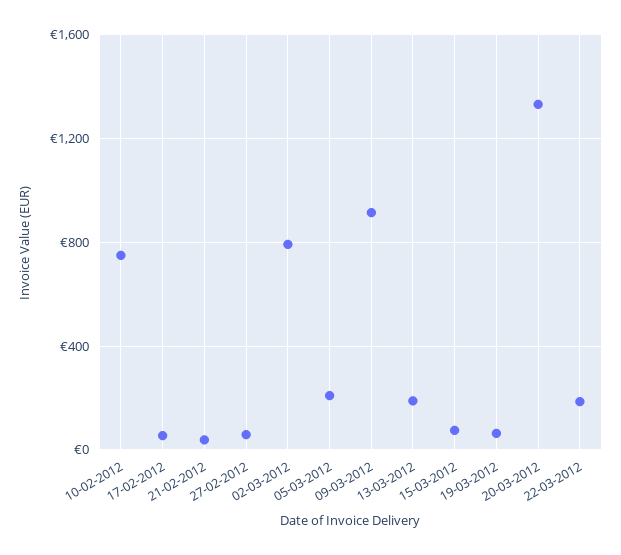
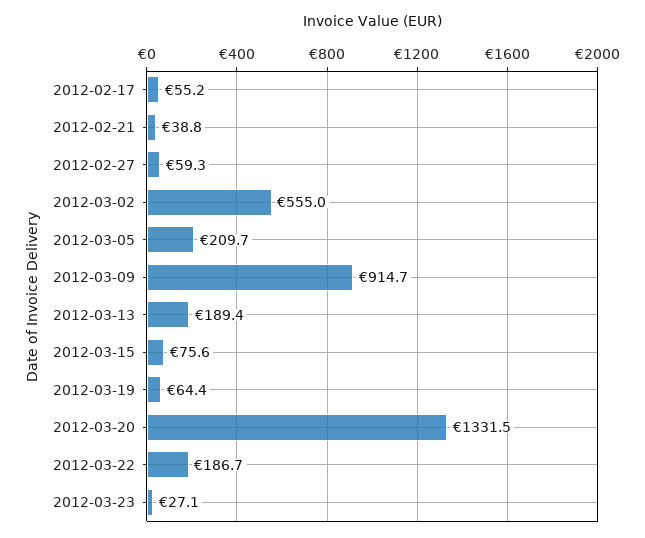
10-02-2012: 750 -> none
02-03-2012: 800 -> 555
2012-03-23: none -> 27.1

